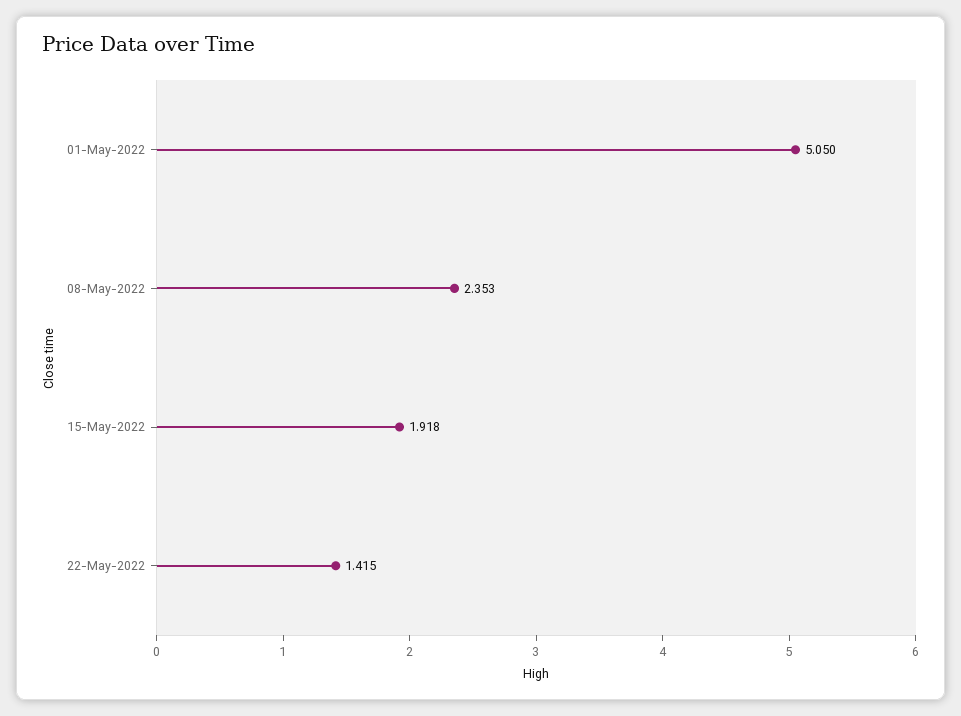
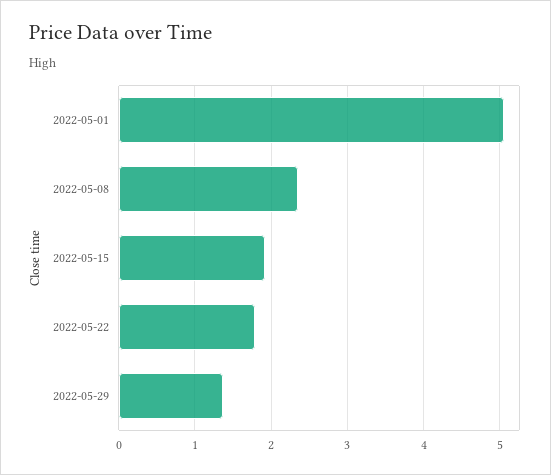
22-May-2022: 1.415 -> 1.8
2022-05-29: none -> 1.4

